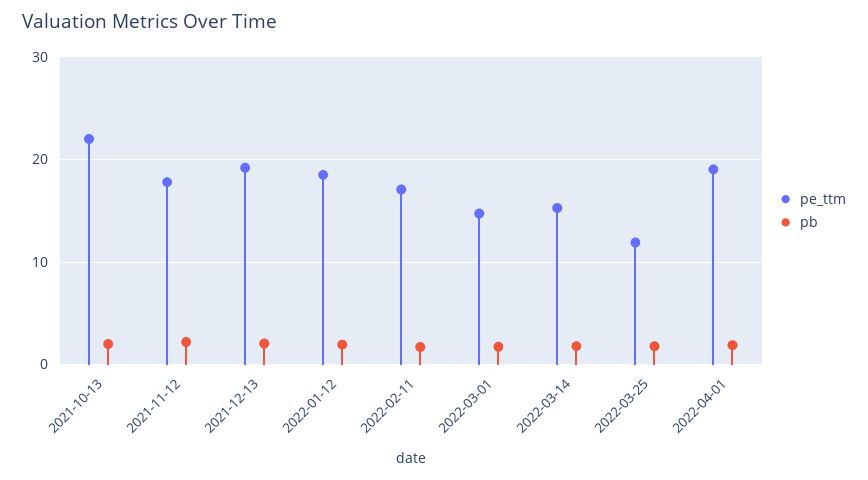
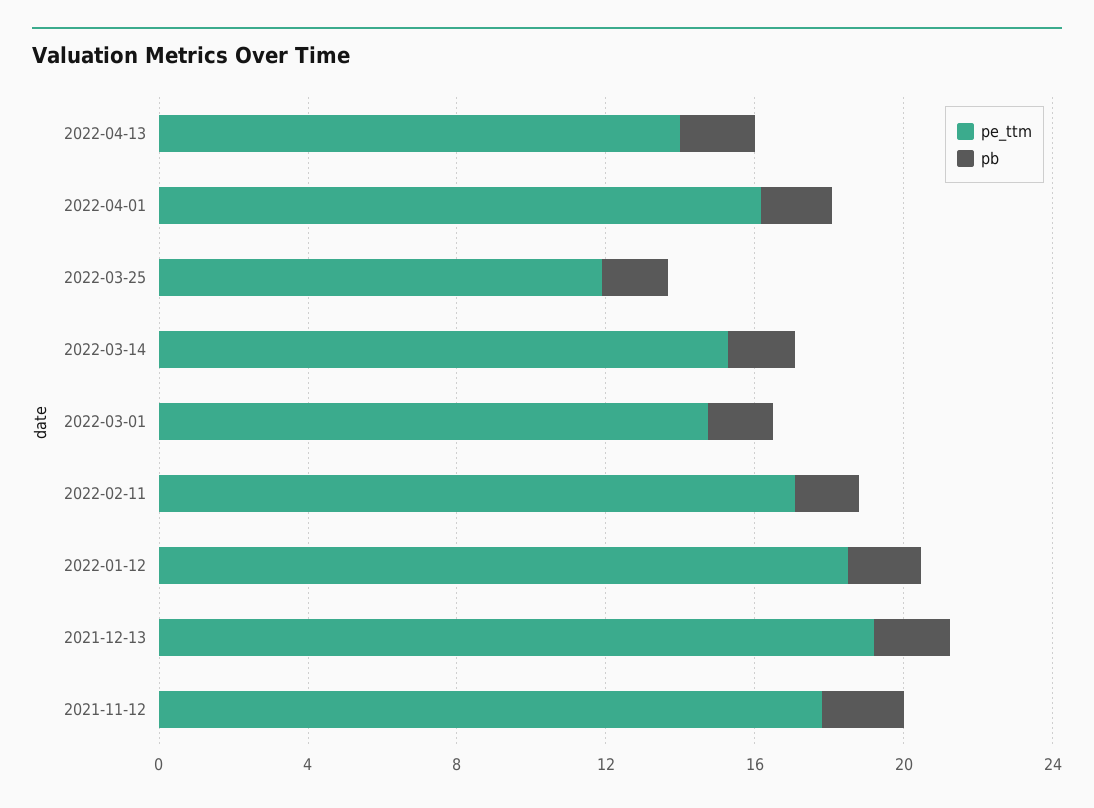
pe_ttm, 2021-10-13: 22 -> none
pb, 2021-10-13: 2 -> none
pe_ttm, 2022-04-01: 19 -> 16
pe_ttm, 2022-04-13: none -> 14
pb, 2022-04-13: none -> 2

